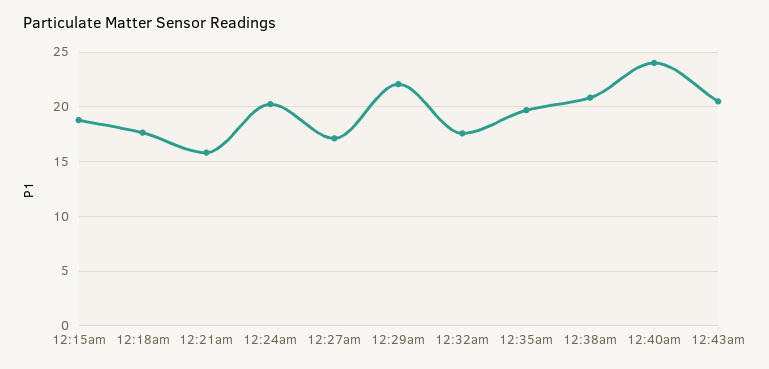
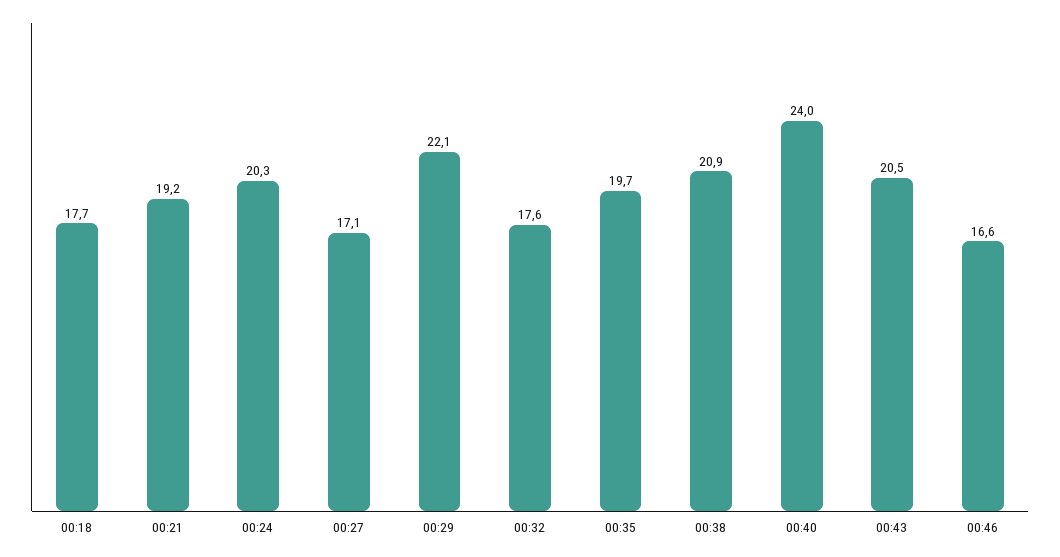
12:15am: 19 -> none
12:21am: 16 -> 19.2
00:46: none -> 16.6

